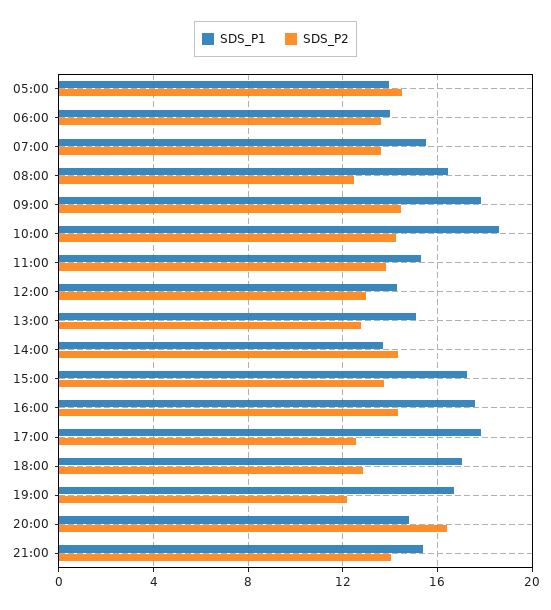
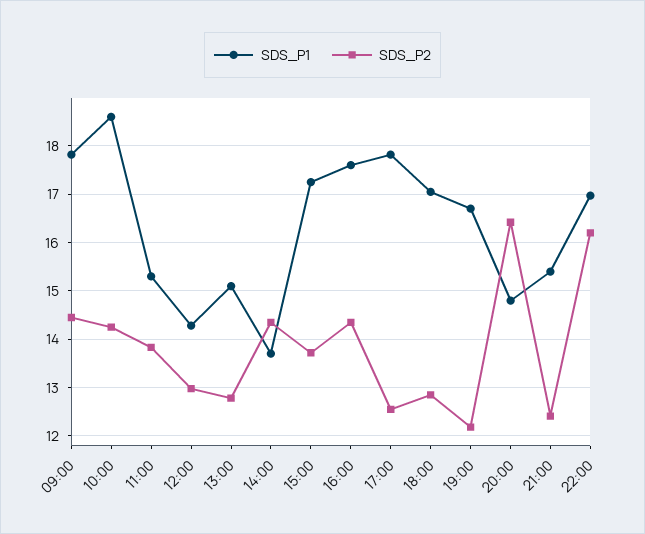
SDS_P1, 05:00: 14 -> none
SDS_P2, 05:00: 14.5 -> none
SDS_P1, 06:00: 14 -> none
SDS_P2, 06:00: 13.5 -> none
SDS_P1, 07:00: 15.5 -> none
SDS_P2, 07:00: 13.5 -> none
SDS_P1, 08:00: 16.5 -> none
SDS_P2, 08:00: 12.5 -> none
SDS_P2, 21:00: 14 -> 12.4
SDS_P1, 22:00: none -> 17
SDS_P2, 22:00: none -> 16.2

